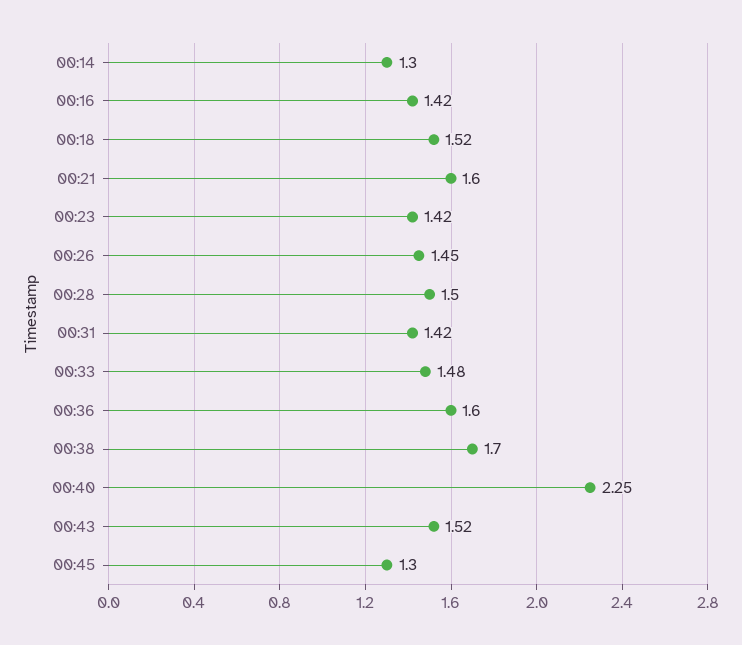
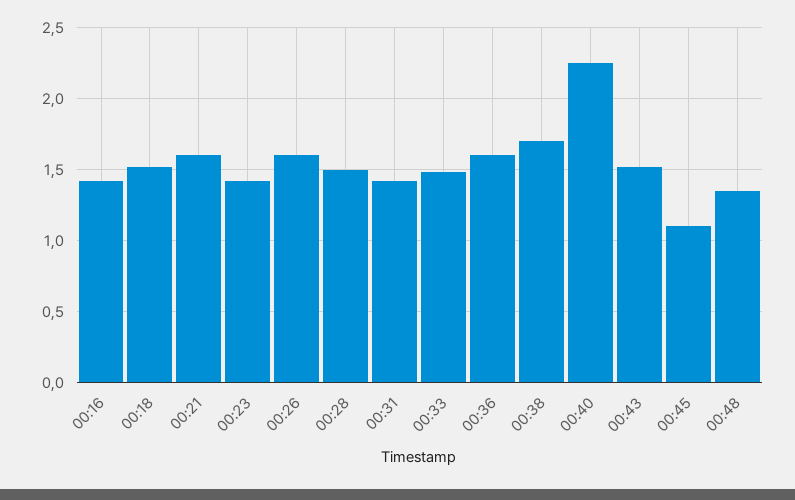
00:14: 1.3 -> none
00:26: 1.45 -> 1.6
00:45: 1.3 -> 1.1
00:48: none -> 1.35

